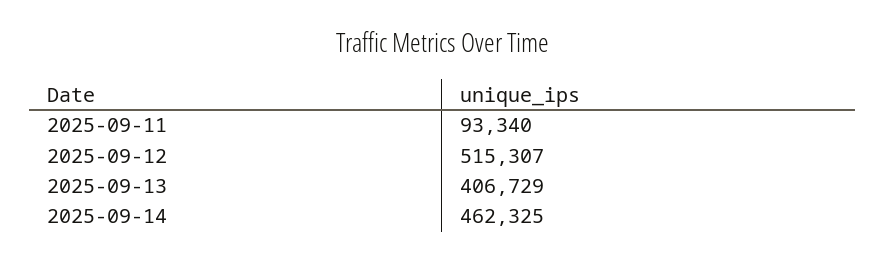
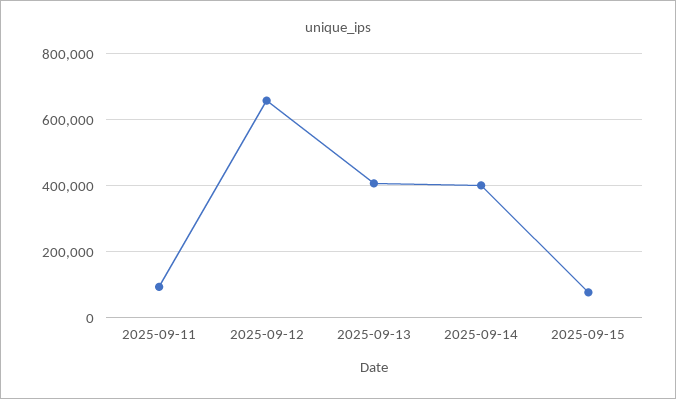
2025-09-12: 515307 -> 660000
2025-09-14: 462325 -> 400000
2025-09-15: none -> 80000

